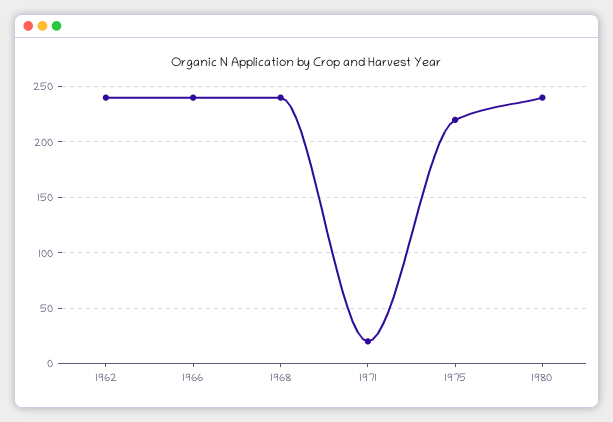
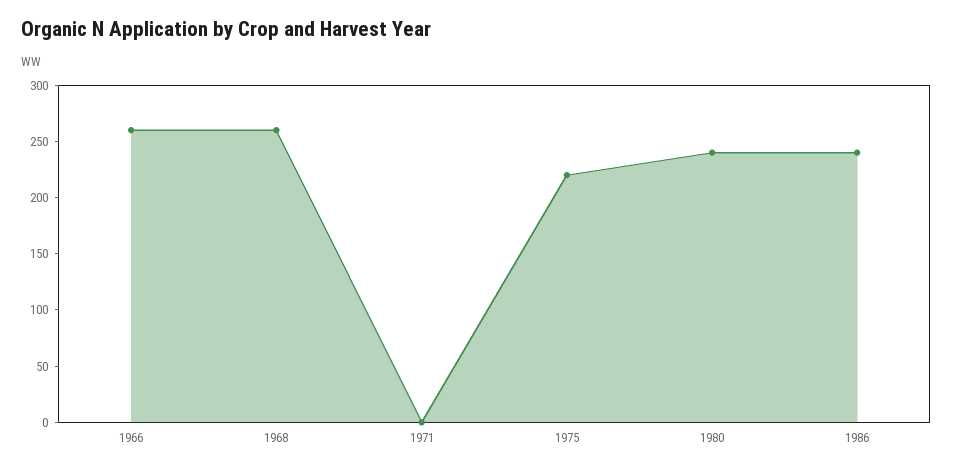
1962: 240 -> none
1966: 240 -> 260
1968: 240 -> 260
1971: 20 -> 0
1986: none -> 240

